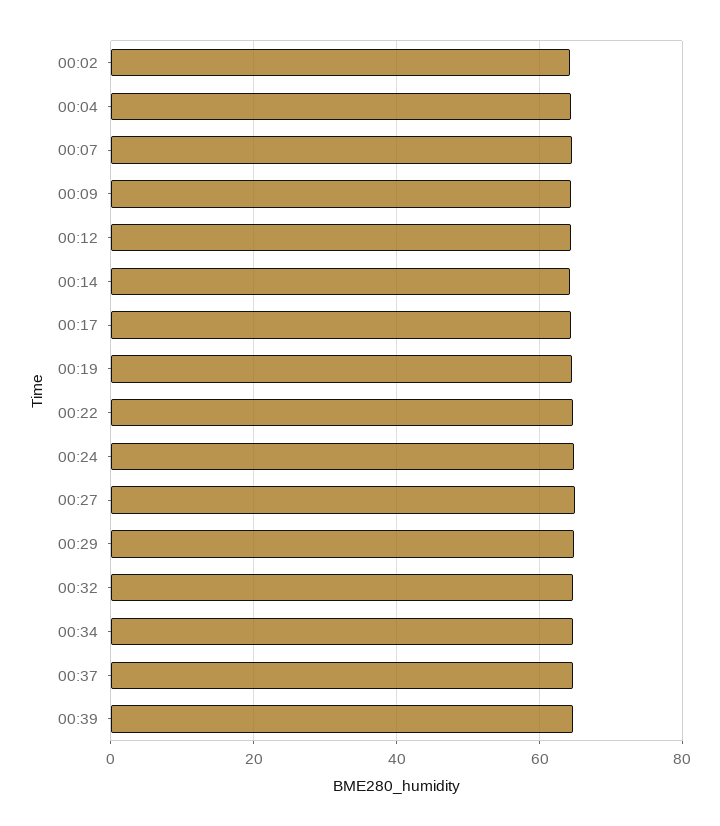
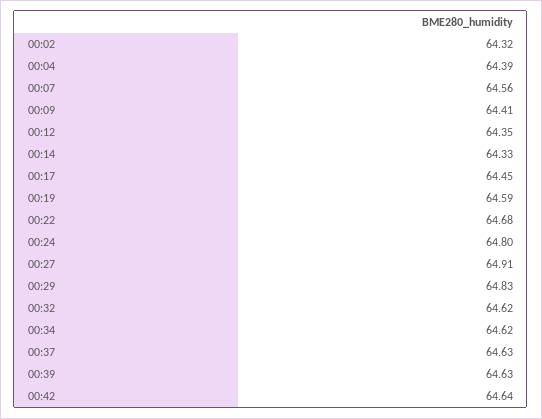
00:42: none -> 64.64

